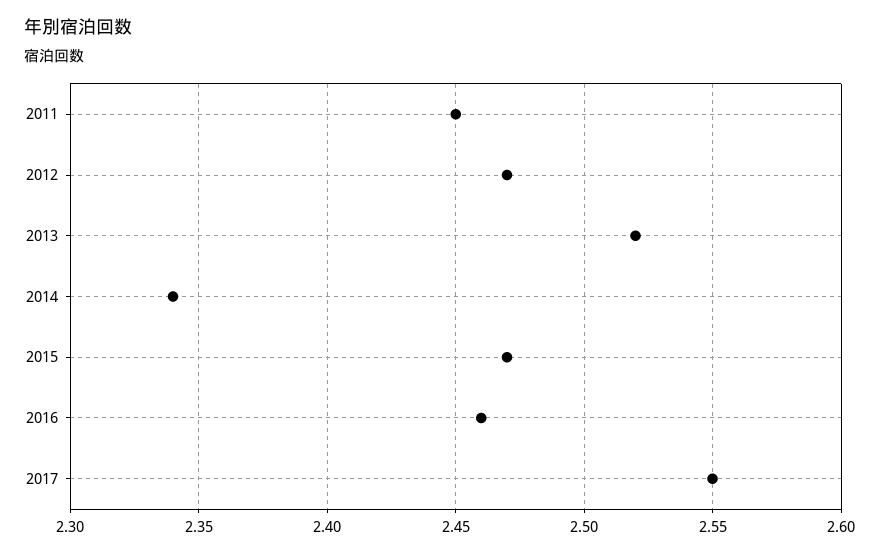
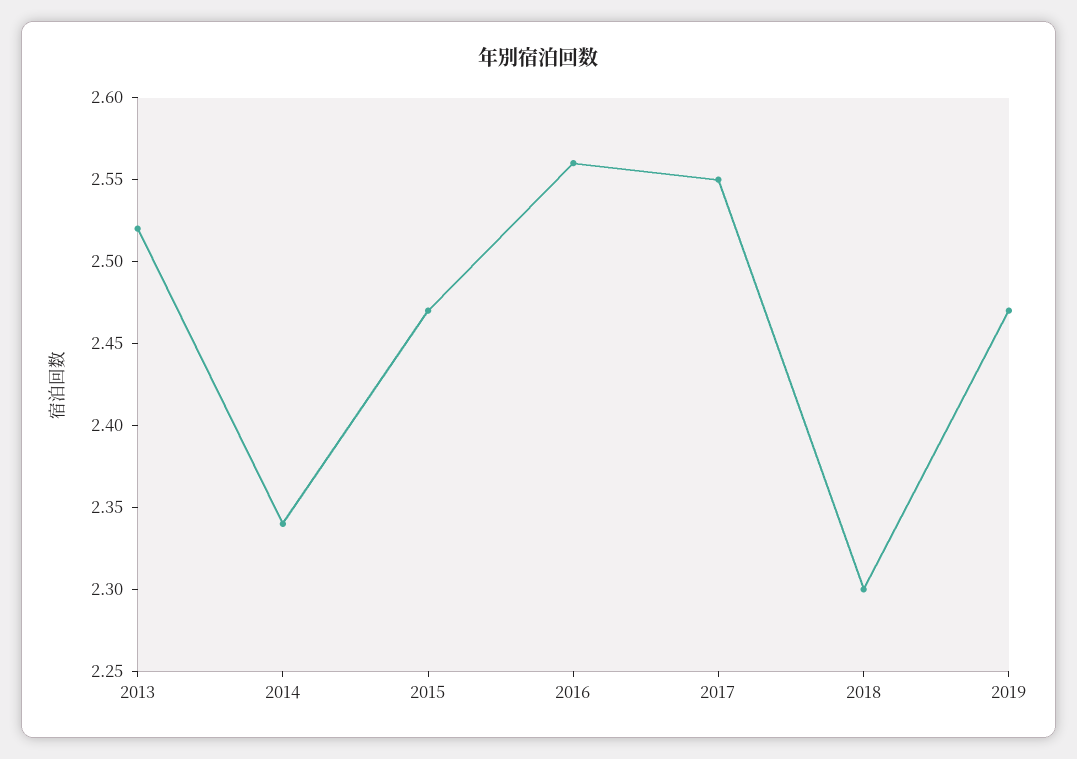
2011: 2.45 -> none
2012: 2.47 -> none
2016: 2.46 -> 2.56
2018: none -> 2.3
2019: none -> 2.47

